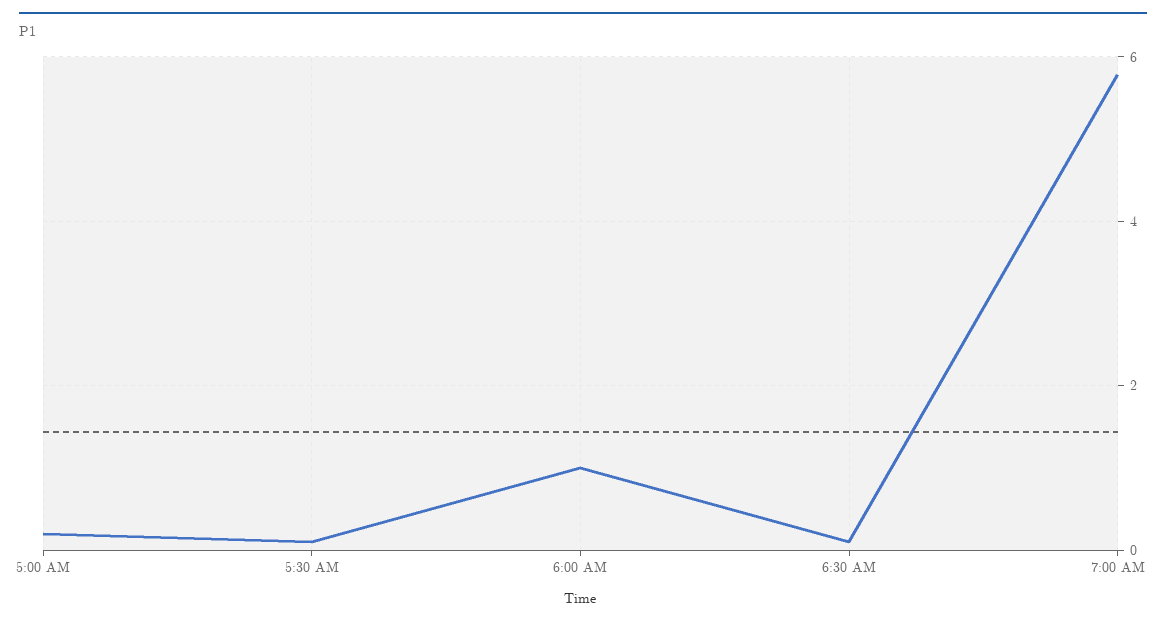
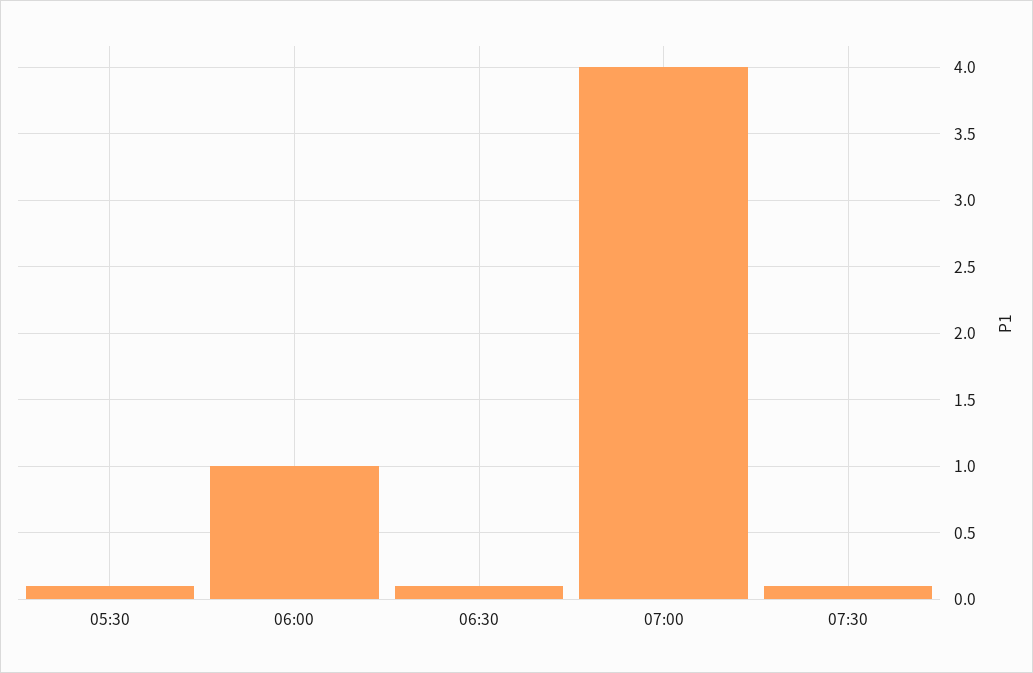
5:00 AM: 0.2 -> none
7:00 AM: 5.8 -> 4
07:30: none -> 0.1

